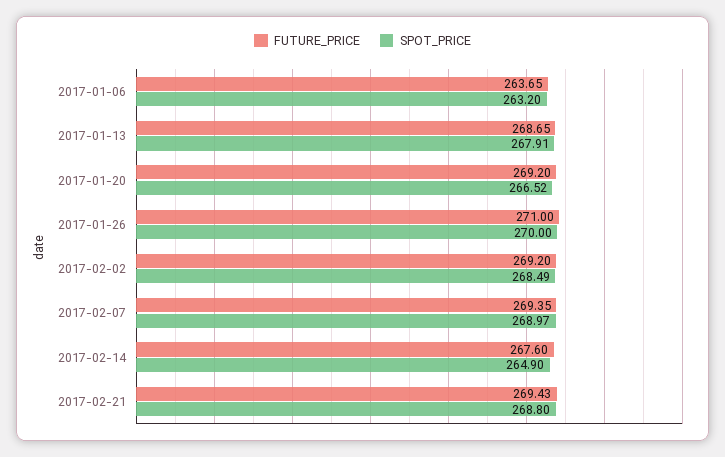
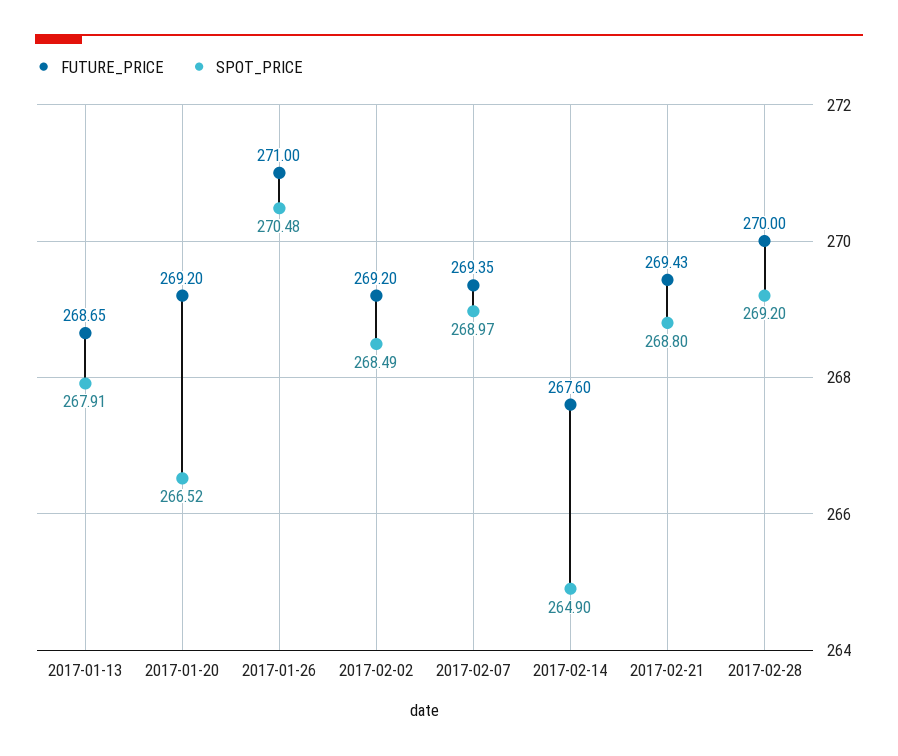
FUTURE_PRICE, 2017-01-06: 263.65 -> none
SPOT_PRICE, 2017-01-06: 263.2 -> none
SPOT_PRICE, 2017-01-26: 270 -> 270.48
FUTURE_PRICE, 2017-02-28: none -> 270
SPOT_PRICE, 2017-02-28: none -> 269.2

